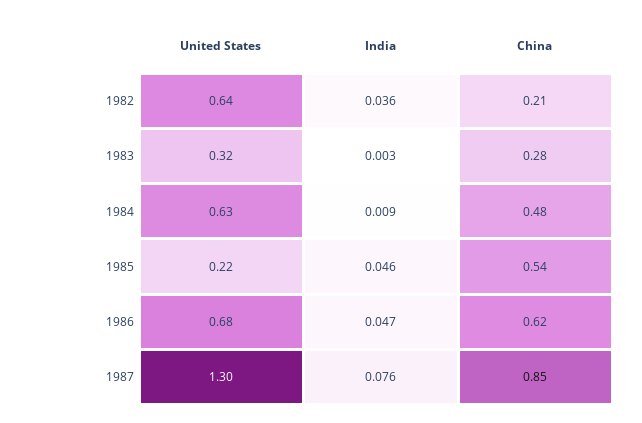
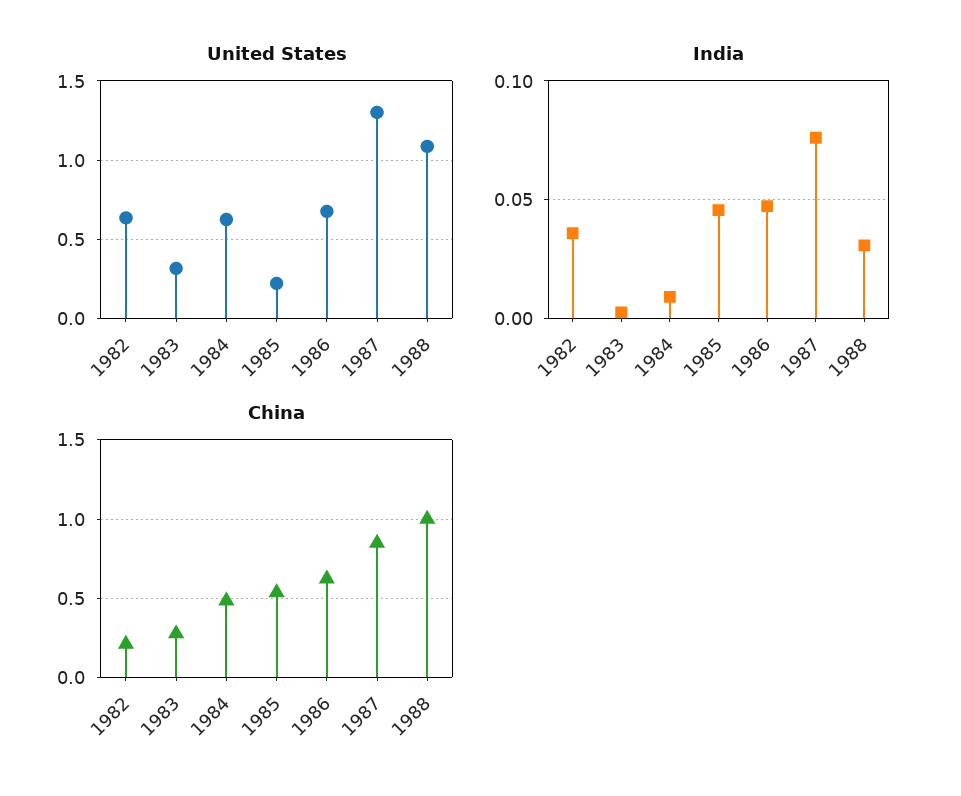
United States, 1988: none -> 1.1
India, 1988: none -> 0.03
China, 1988: none -> 1

